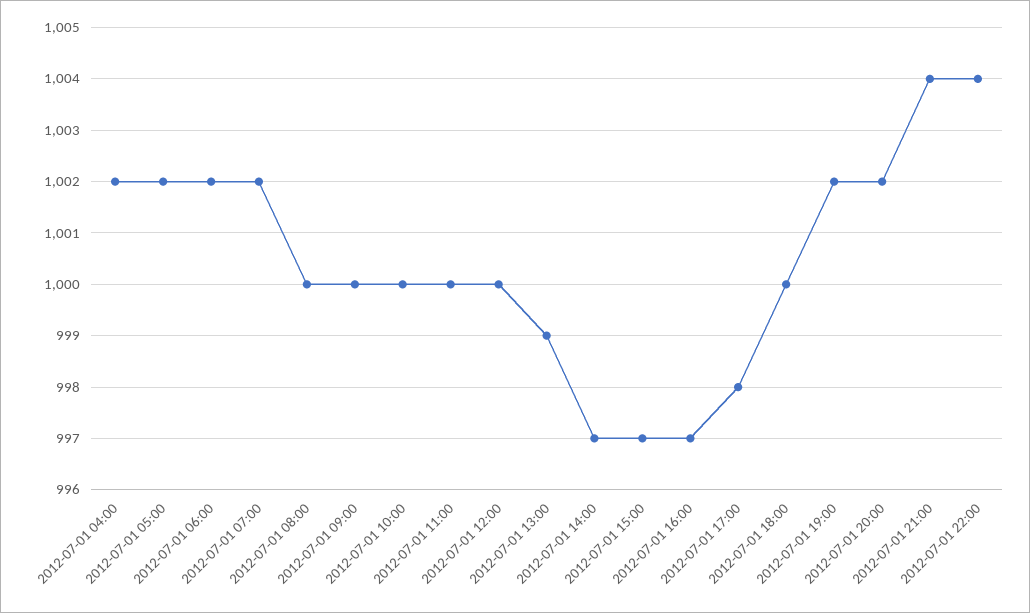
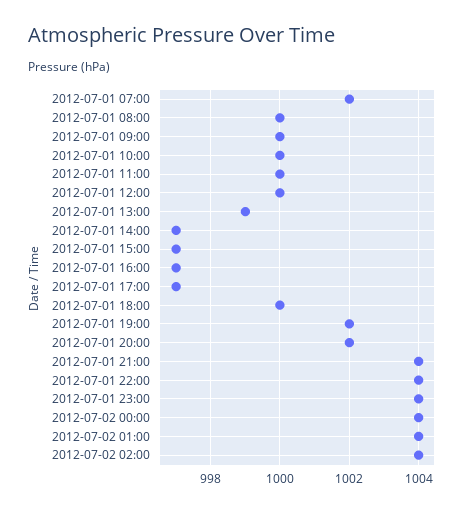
2012-07-01 04:00: 1002 -> none
2012-07-01 05:00: 1002 -> none
2012-07-01 06:00: 1002 -> none
2012-07-01 17:00: 998 -> 997
2012-07-01 23:00: none -> 1004
2012-07-02 00:00: none -> 1004
2012-07-02 01:00: none -> 1004
2012-07-02 02:00: none -> 1004

